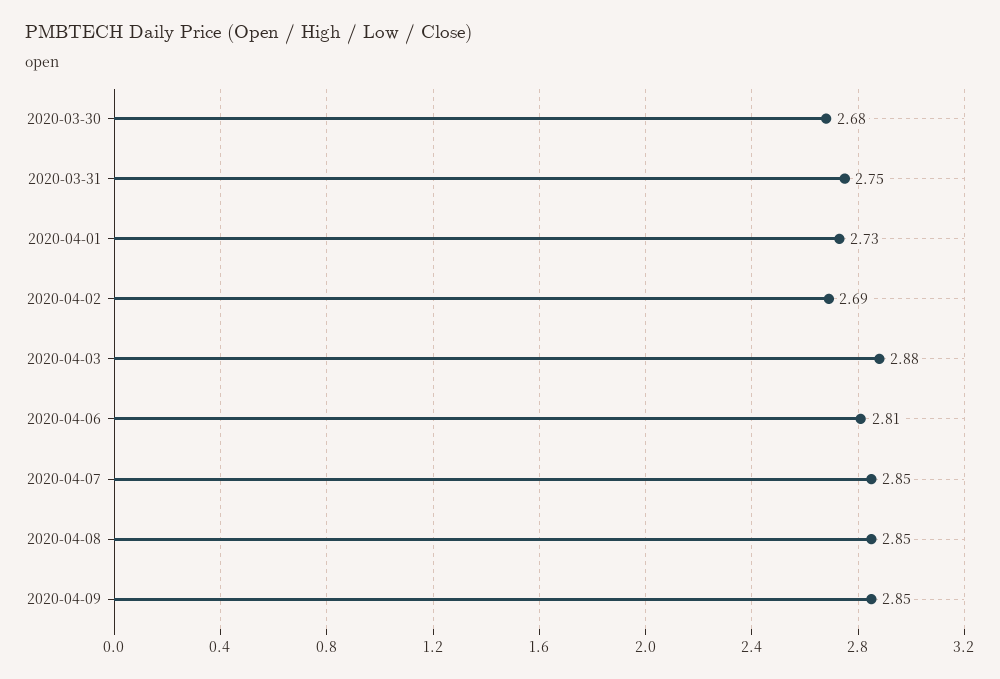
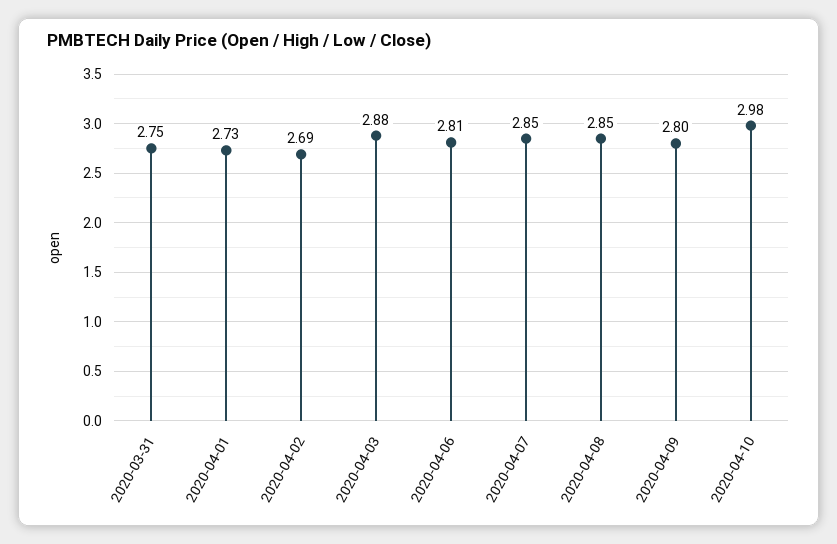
2020-03-30: 2.68 -> none
2020-04-09: 2.85 -> 2.8
2020-04-10: none -> 2.98

